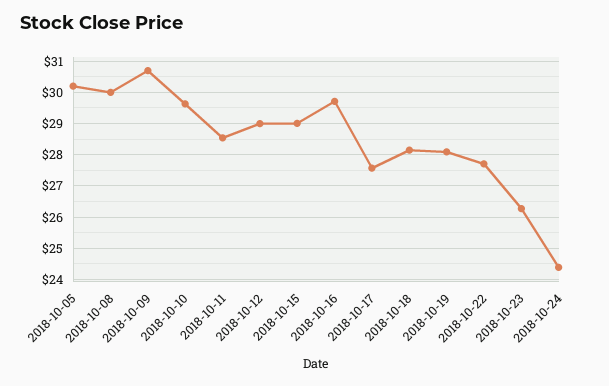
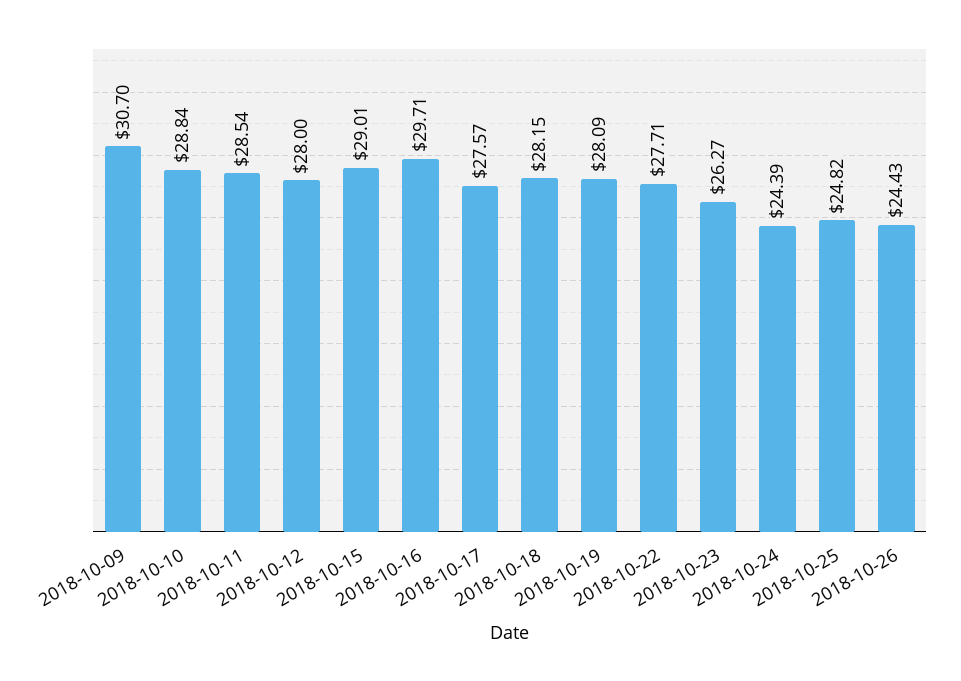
2018-10-05: 30.2 -> none
2018-10-08: 30 -> none
2018-10-10: 29.6 -> 28.84
2018-10-12: 29 -> 28
2018-10-25: none -> 24.82
2018-10-26: none -> 24.43

